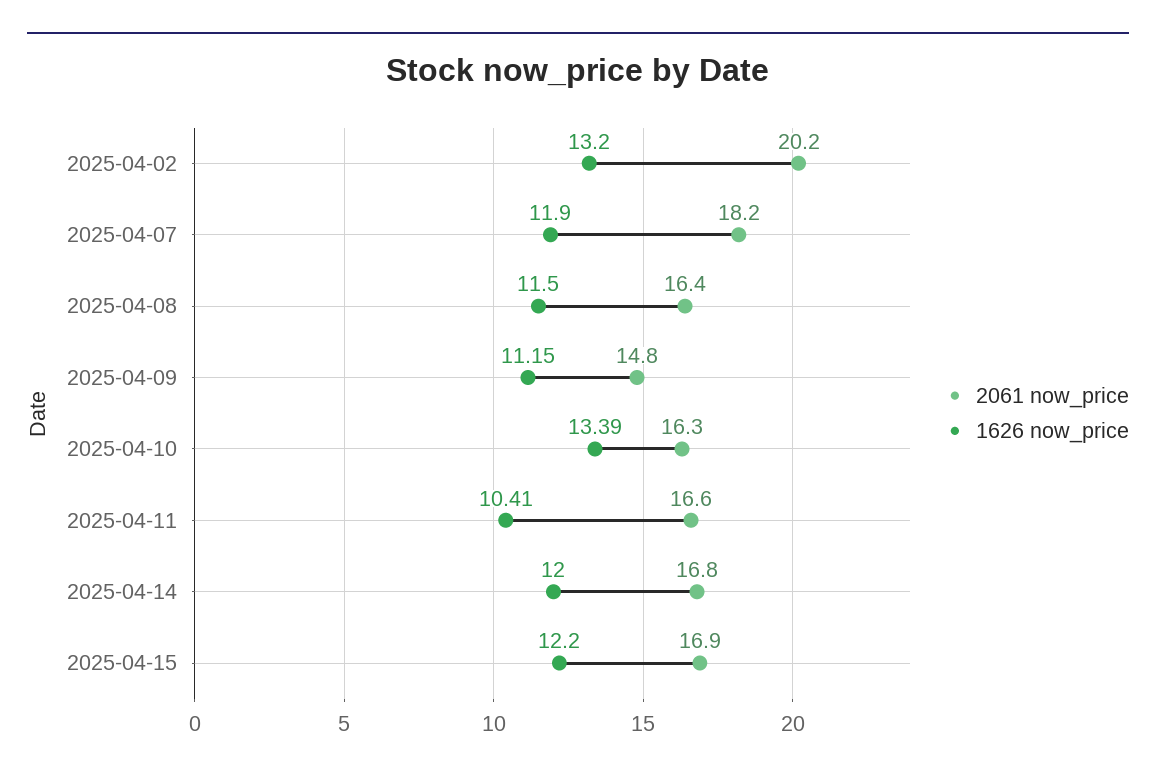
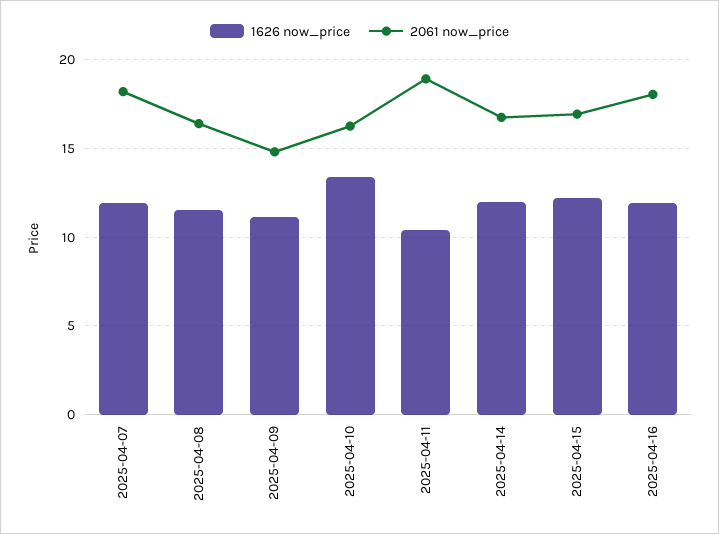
2061 now_price, 2025-04-02: 20.2 -> none
1626 now_price, 2025-04-02: 13.2 -> none
2061 now_price, 2025-04-11: 16.6 -> 19
1626 now_price, 2025-04-16: none -> 12
2061 now_price, 2025-04-16: none -> 18

